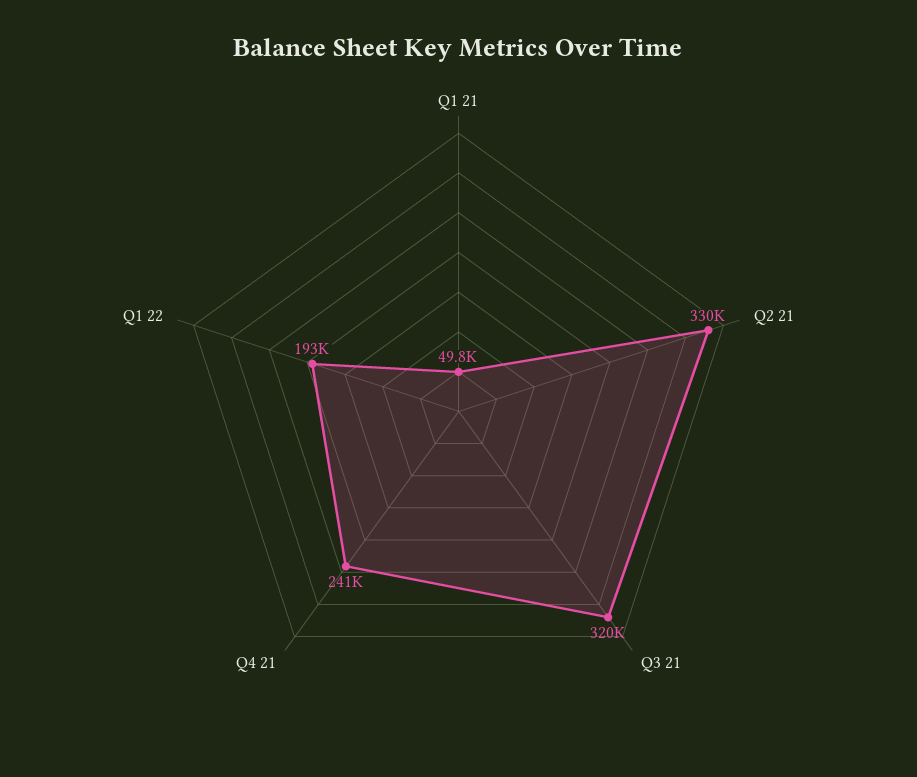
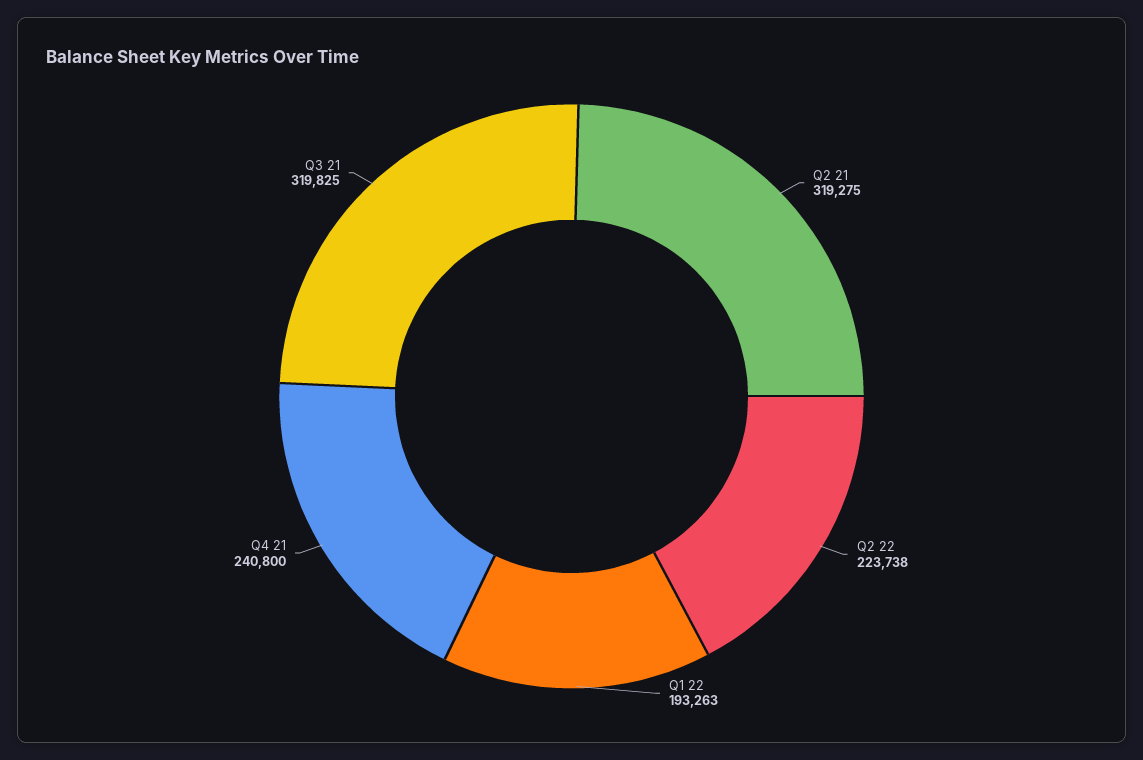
Q1 21: 49800 -> none
Q2 21: 330000 -> 319275
Q2 22: none -> 223738

